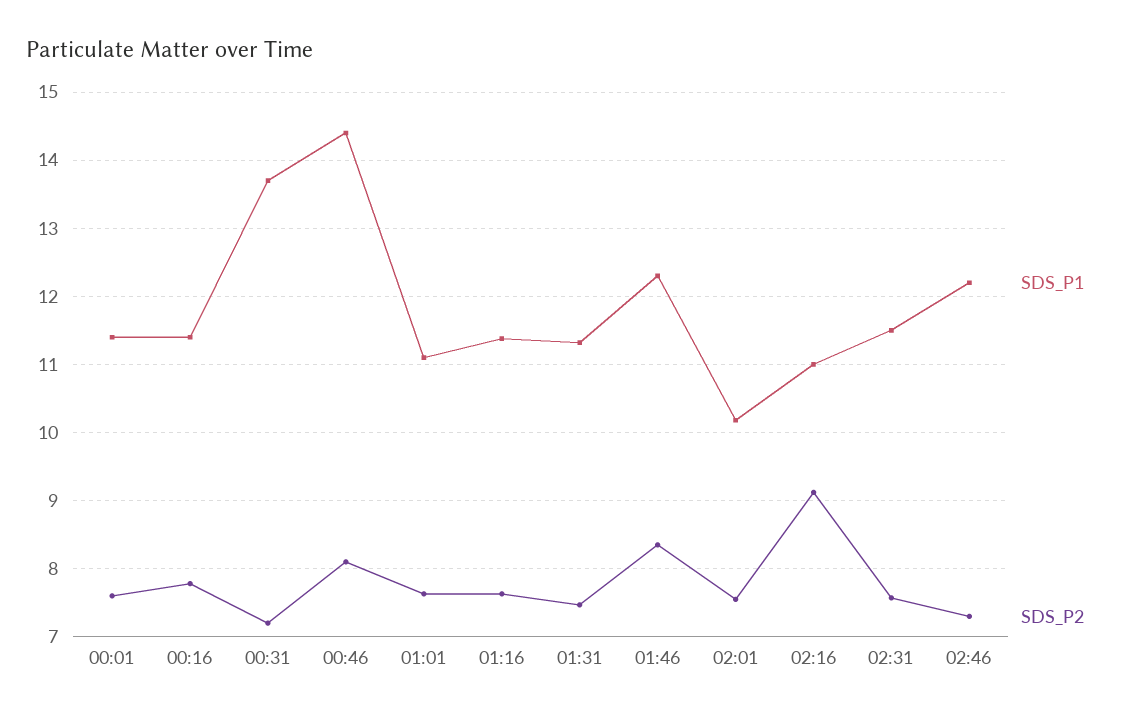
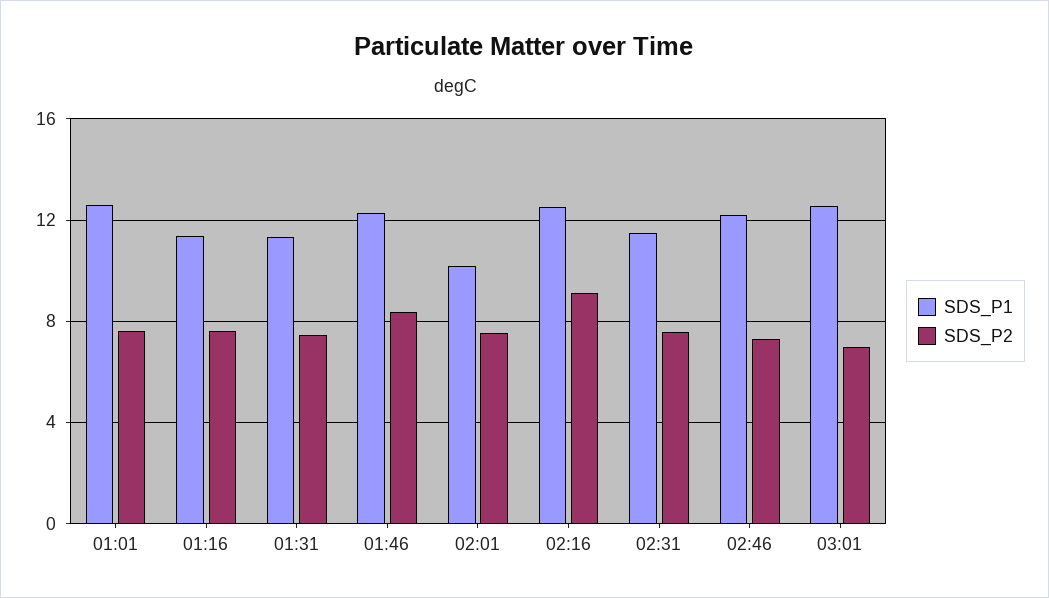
SDS_P1, 00:01: 11.4 -> none
SDS_P2, 00:01: 7.6 -> none
SDS_P1, 00:16: 11.4 -> none
SDS_P2, 00:16: 7.8 -> none
SDS_P1, 00:31: 13.7 -> none
SDS_P2, 00:31: 7.2 -> none
SDS_P1, 00:46: 14.4 -> none
SDS_P2, 00:46: 8.1 -> none
SDS_P1, 01:01: 11.1 -> 12.5
SDS_P1, 02:16: 11 -> 12.5
SDS_P1, 03:01: none -> 12.5
SDS_P2, 03:01: none -> 7

